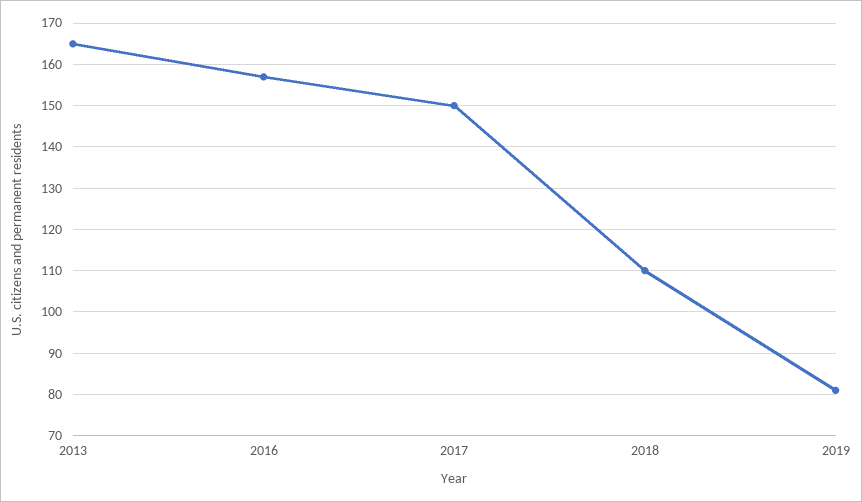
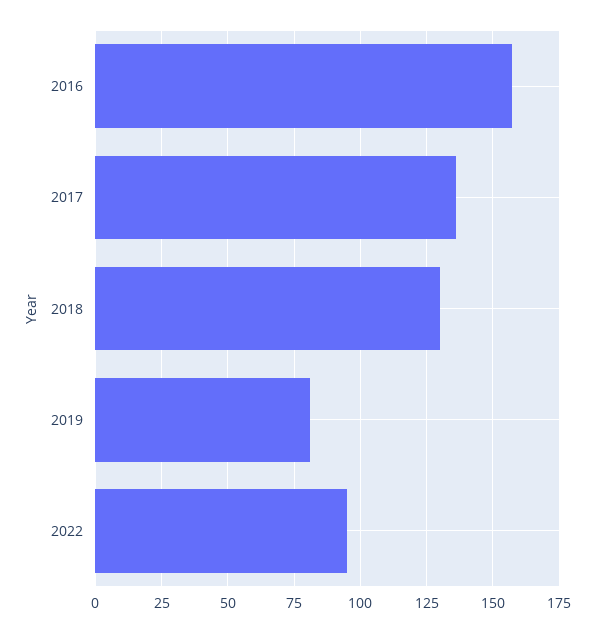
2013: 165 -> none
2017: 150 -> 135
2018: 110 -> 130
2022: none -> 95

